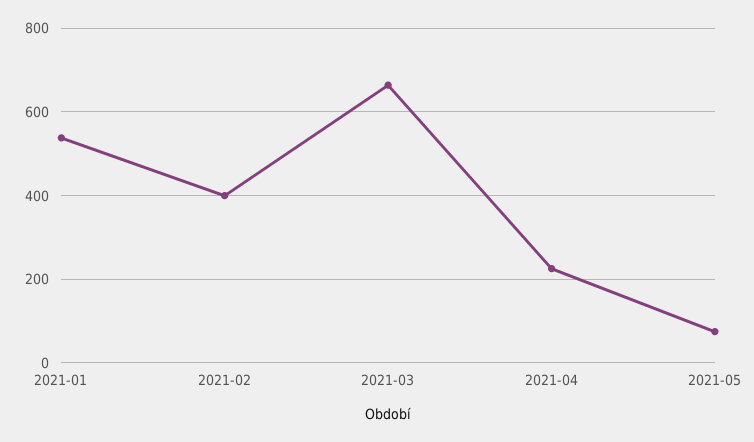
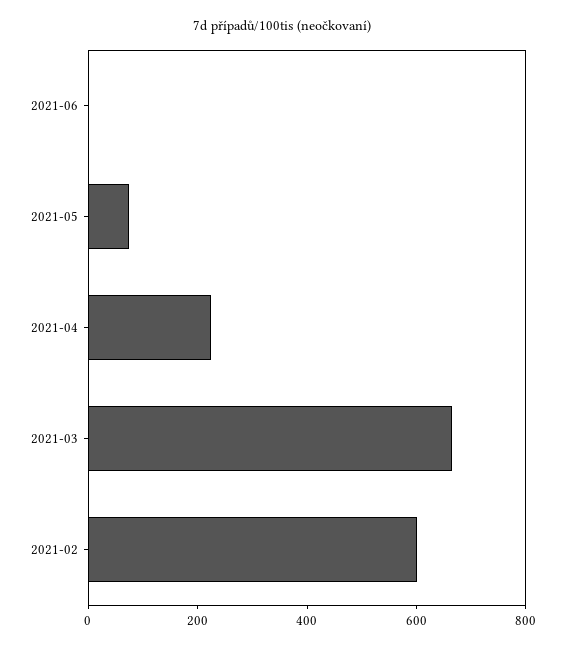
2021-01: 540 -> none
2021-02: 400 -> 600
2021-06: none -> 0

